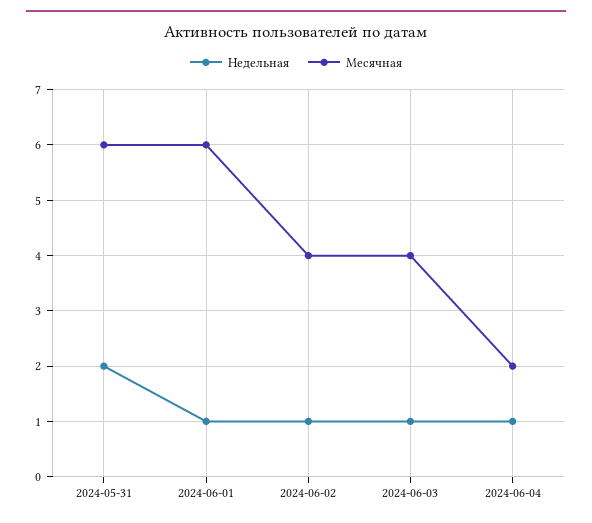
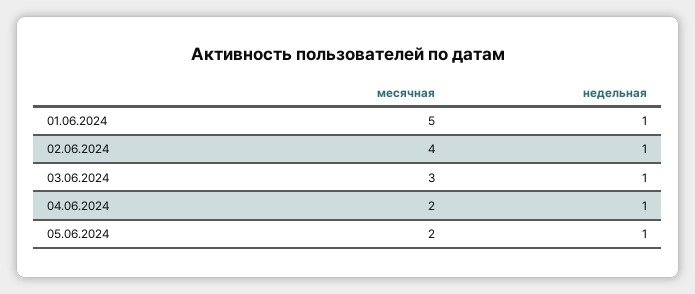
Недельная, 2024-05-31: 2 -> none
Месячная, 2024-05-31: 6 -> none
Месячная, 2024-06-01: 6 -> 5
Месячная, 2024-06-03: 4 -> 3
Месячная, 05.06.2024: none -> 2
Недельная, 05.06.2024: none -> 1

